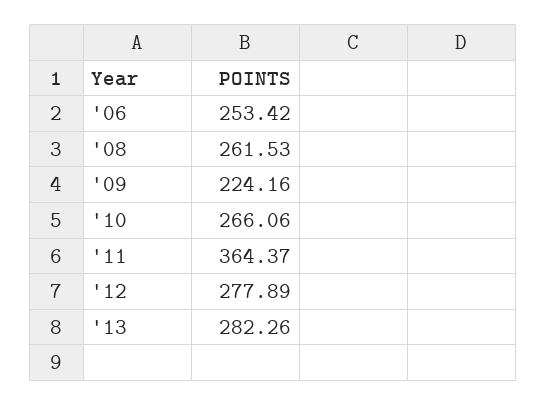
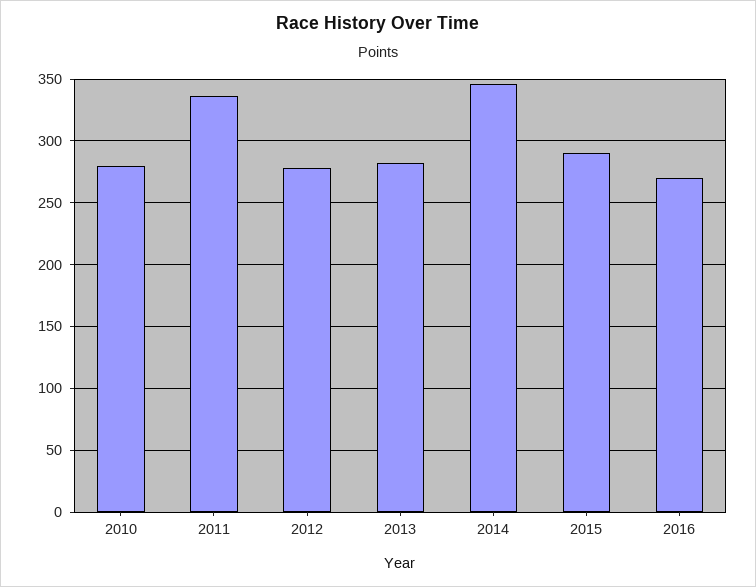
'06: 253.42 -> none
'08: 261.53 -> none
'09: 224.16 -> none
'10: 266.06 -> 280
'11: 364.37 -> 335
2014: none -> 345
2015: none -> 290
2016: none -> 270

